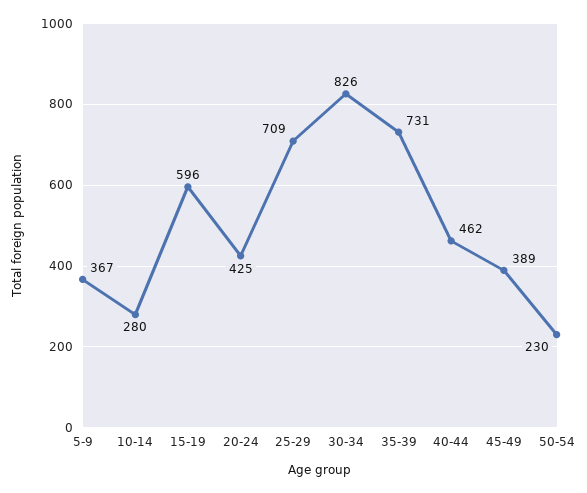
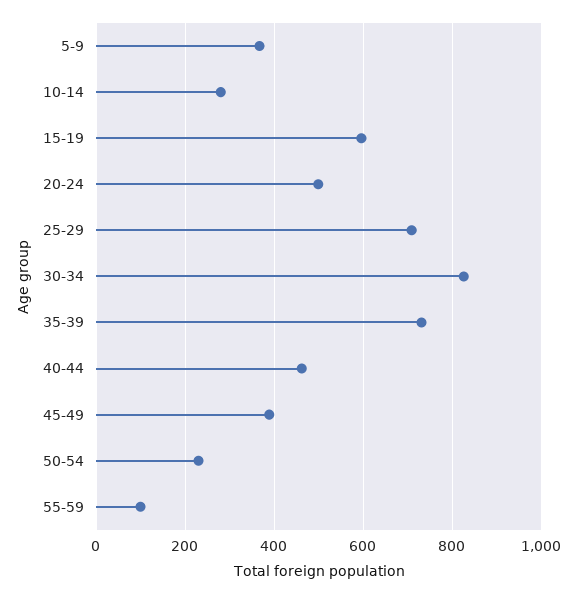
20-24: 425 -> 500
55-59: none -> 100

